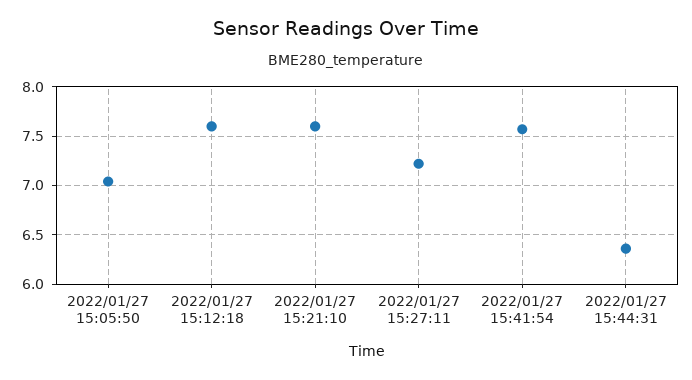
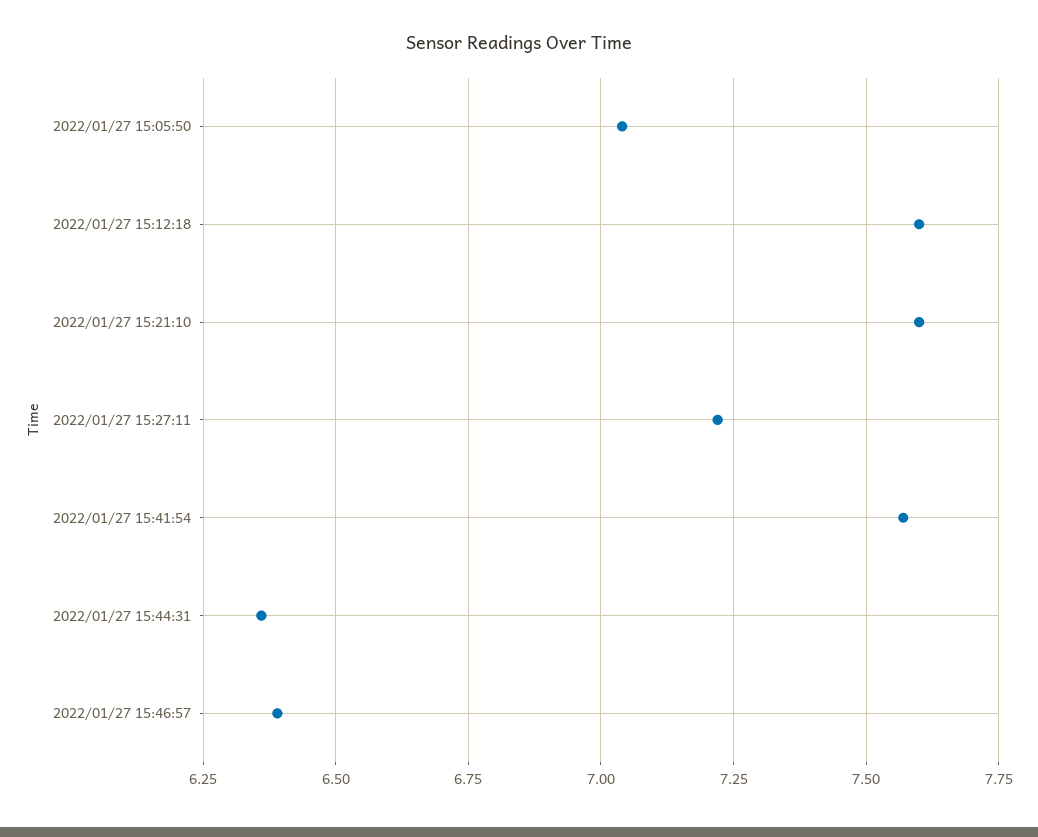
2022/01/27 15:46:57: none -> 6.4

